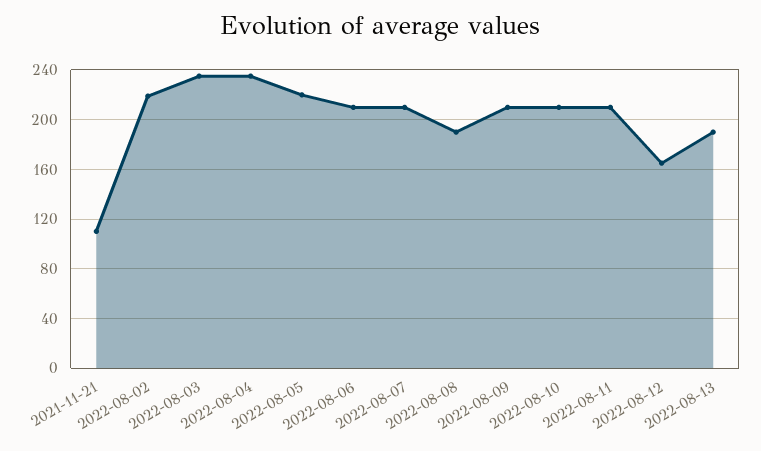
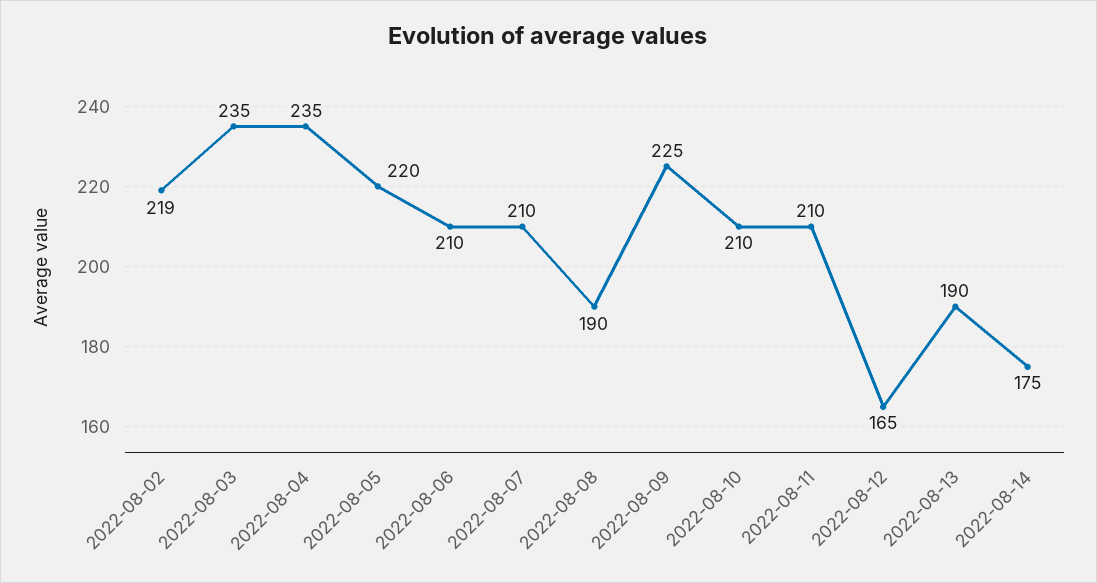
2021-11-21: 110 -> none
2022-08-09: 210 -> 225
2022-08-14: none -> 175

